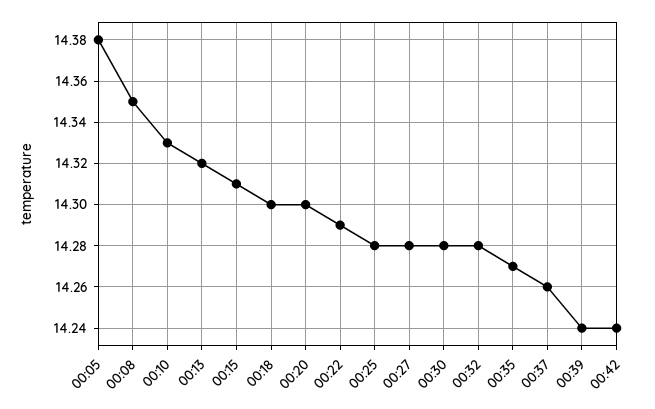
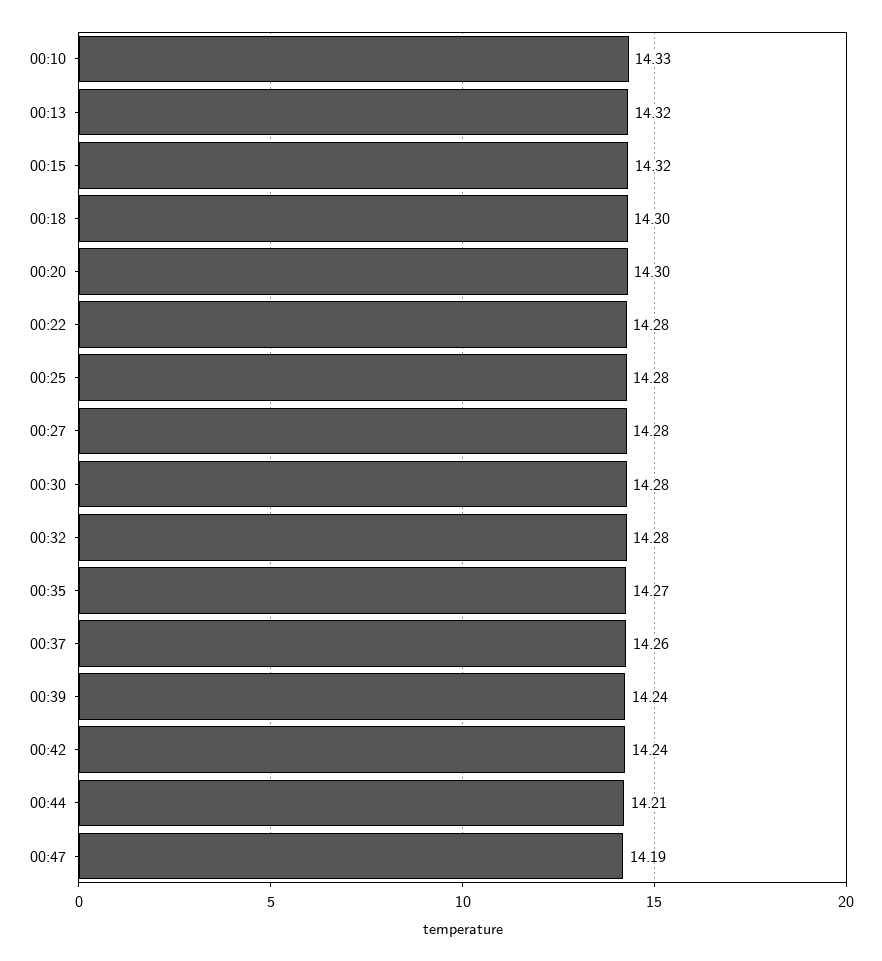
00:05: 14.38 -> none
00:08: 14.35 -> none
00:15: 14.31 -> 14.32
00:22: 14.29 -> 14.28
00:44: none -> 14.21
00:47: none -> 14.19

